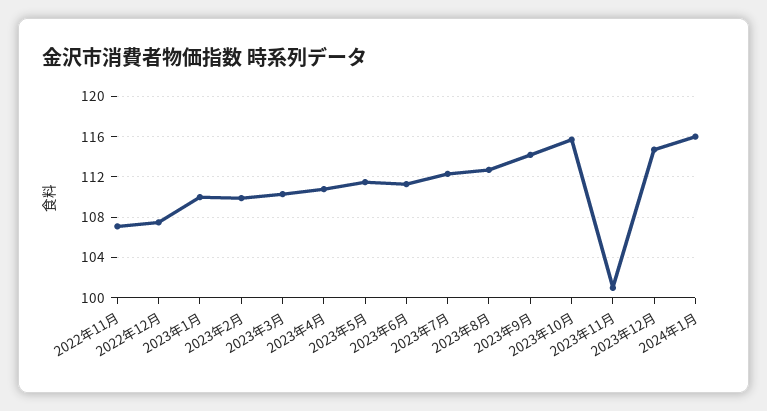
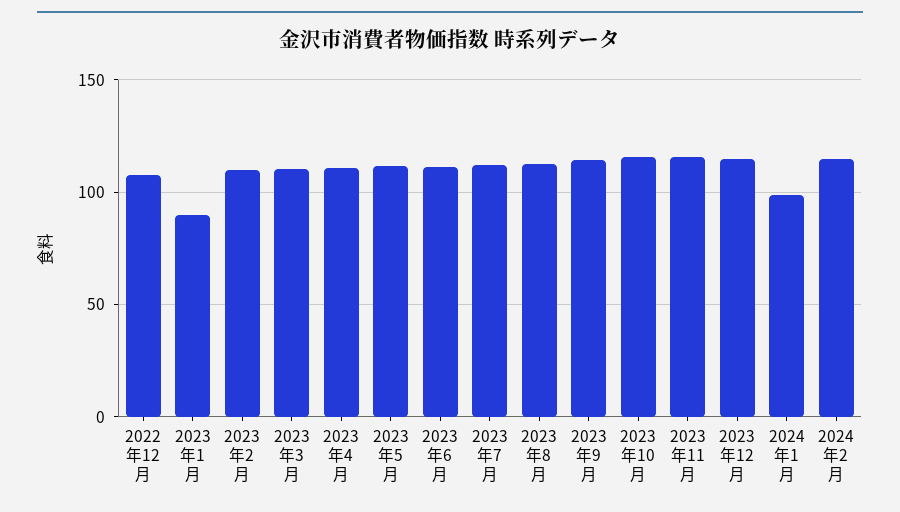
2022年11月: 107 -> none
2023年1月: 110 -> 90
2023年11月: 101 -> 115
2024年1月: 116 -> 100
2024年2月: none -> 115

